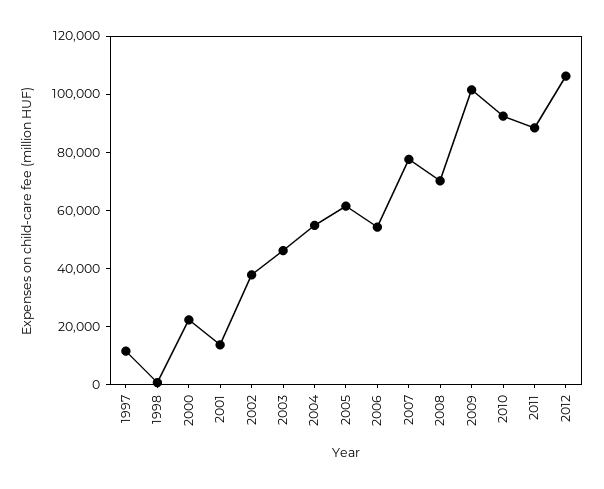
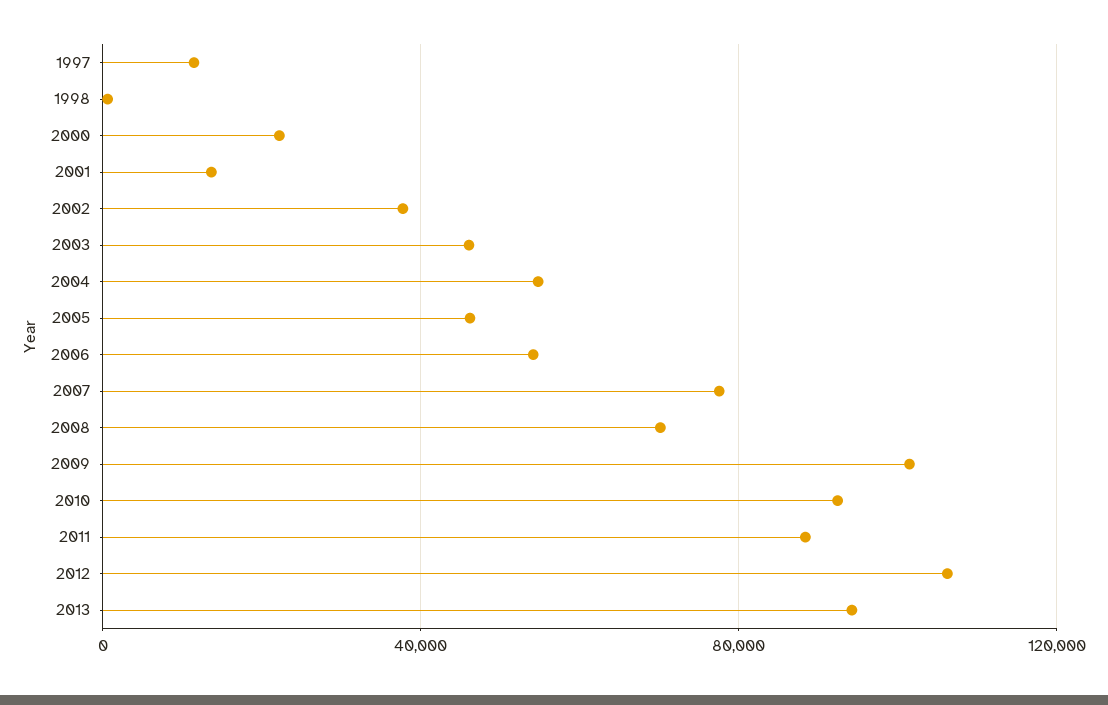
2005: 60000 -> 45000
2013: none -> 95000

